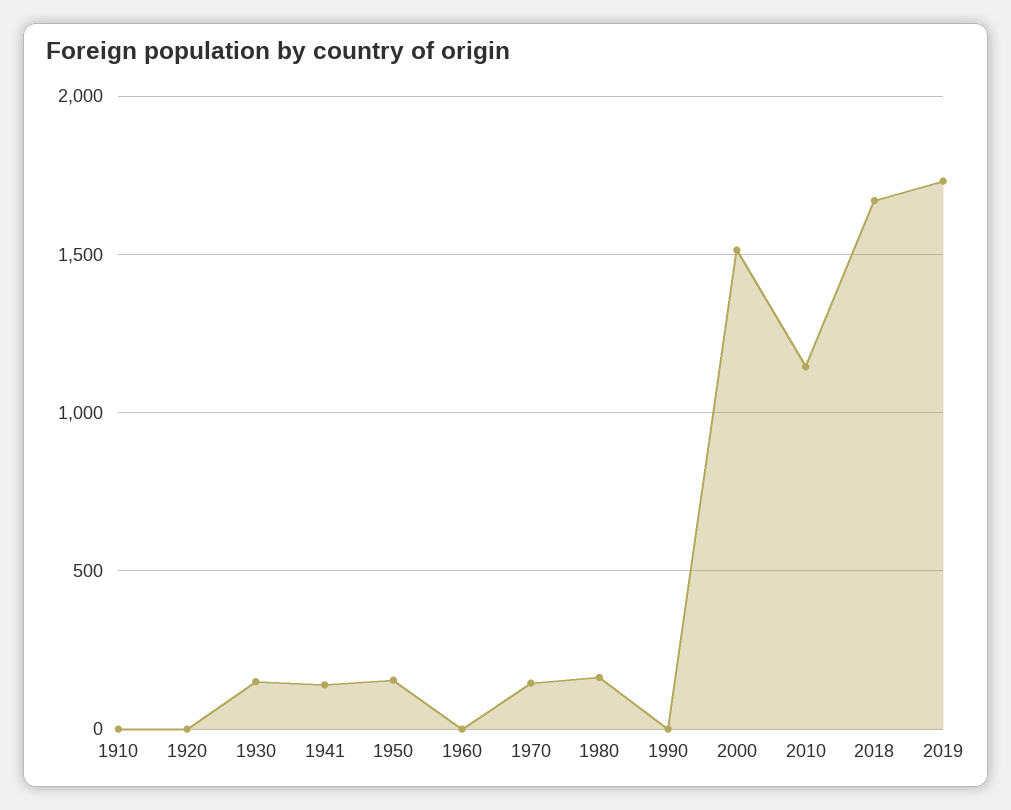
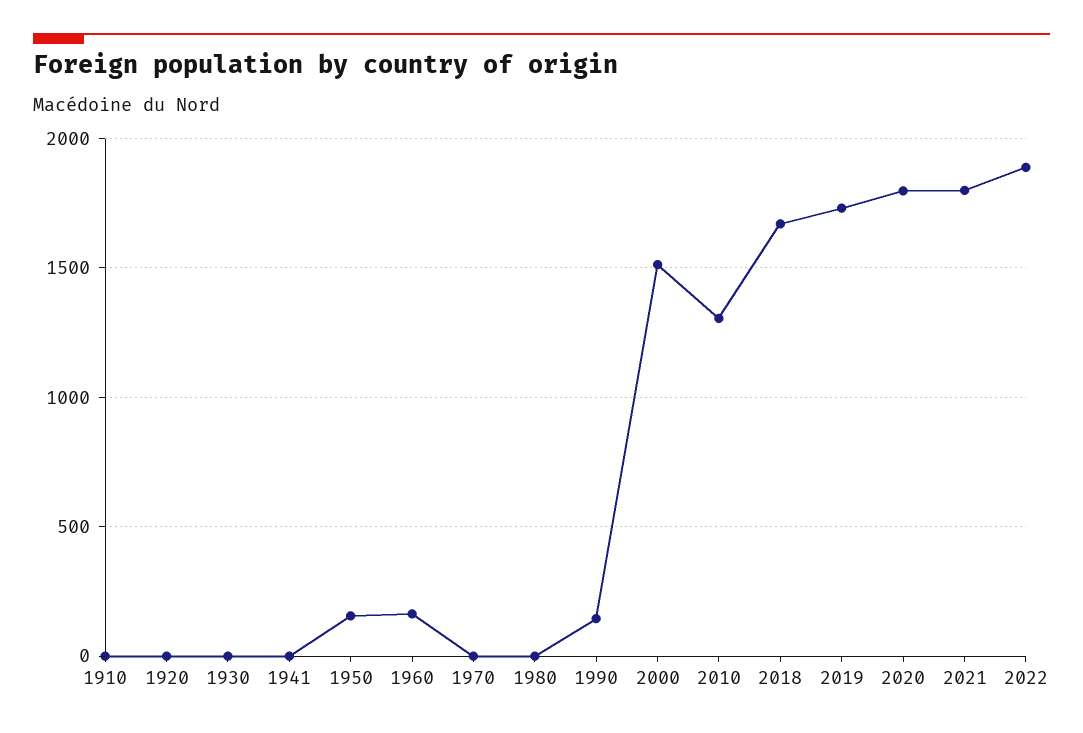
1930: 150 -> 0
1941: 150 -> 0
1960: 0 -> 150
1970: 150 -> 0
1980: 150 -> 0
1990: 0 -> 150
2010: 1150 -> 1300
2020: none -> 1800
2021: none -> 1800
2022: none -> 1900

